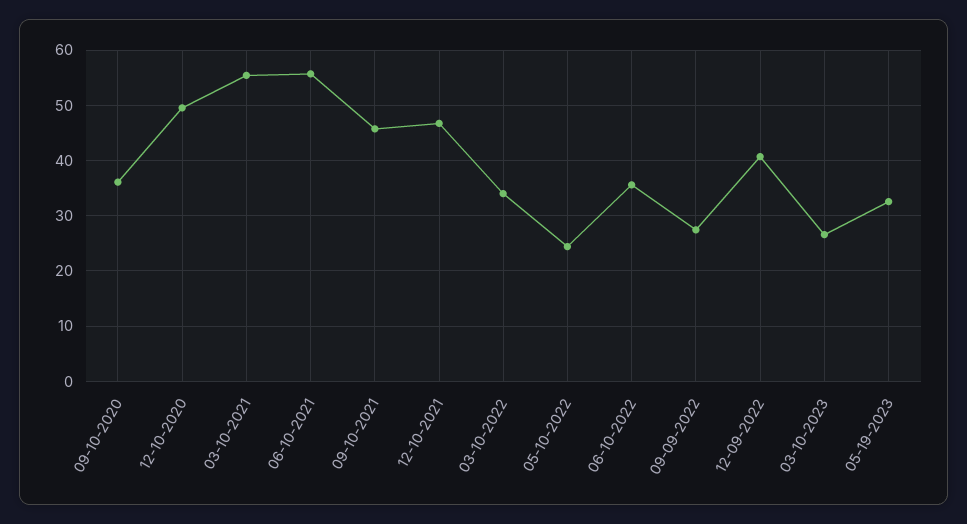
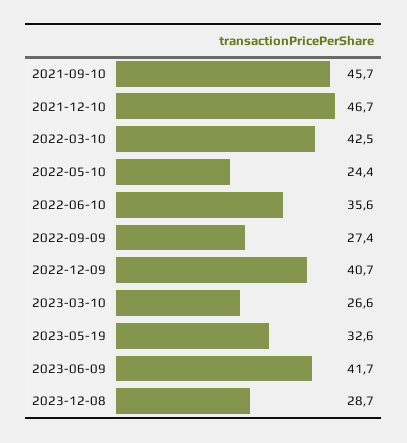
09-10-2020: 36 -> none
12-10-2020: 50 -> none
03-10-2021: 56 -> none
06-10-2021: 56 -> none
03-10-2022: 34 -> 42.5
2023-06-09: none -> 41.7
2023-12-08: none -> 28.7

